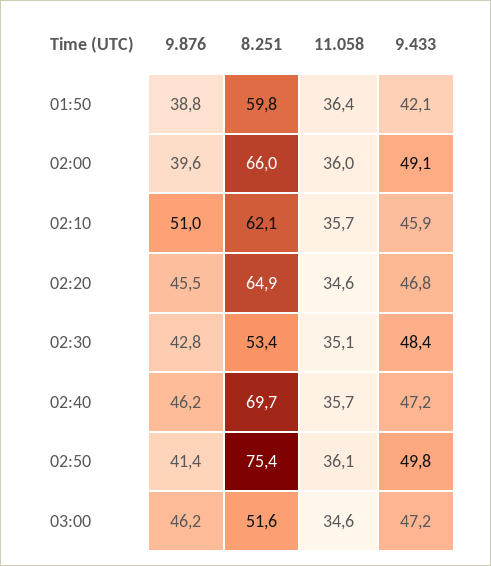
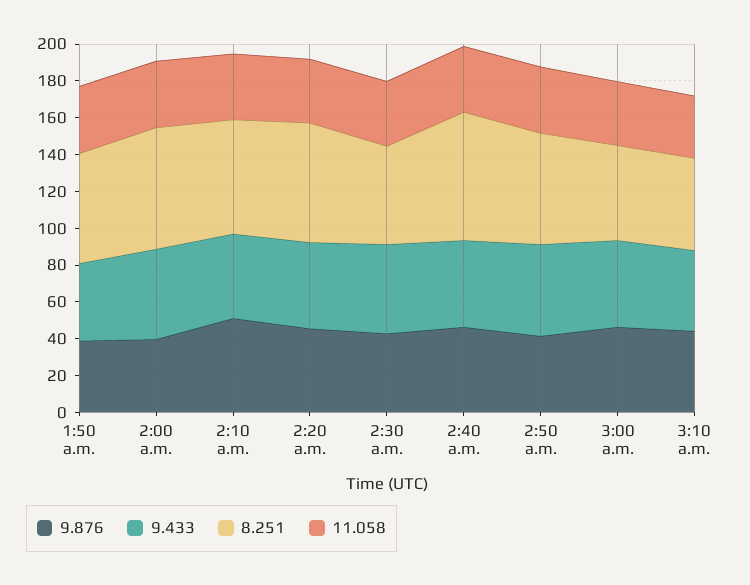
8.251, 02:50: 75.4 -> 60
9.876, 3:10 a.m.: none -> 45
9.433, 3:10 a.m.: none -> 45
8.251, 3:10 a.m.: none -> 50
11.058, 3:10 a.m.: none -> 35

